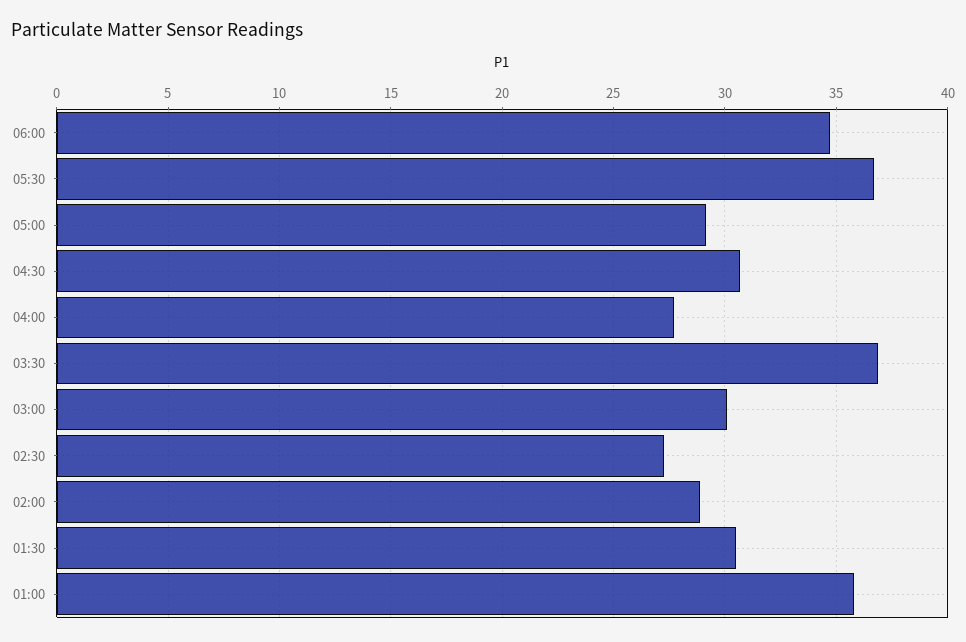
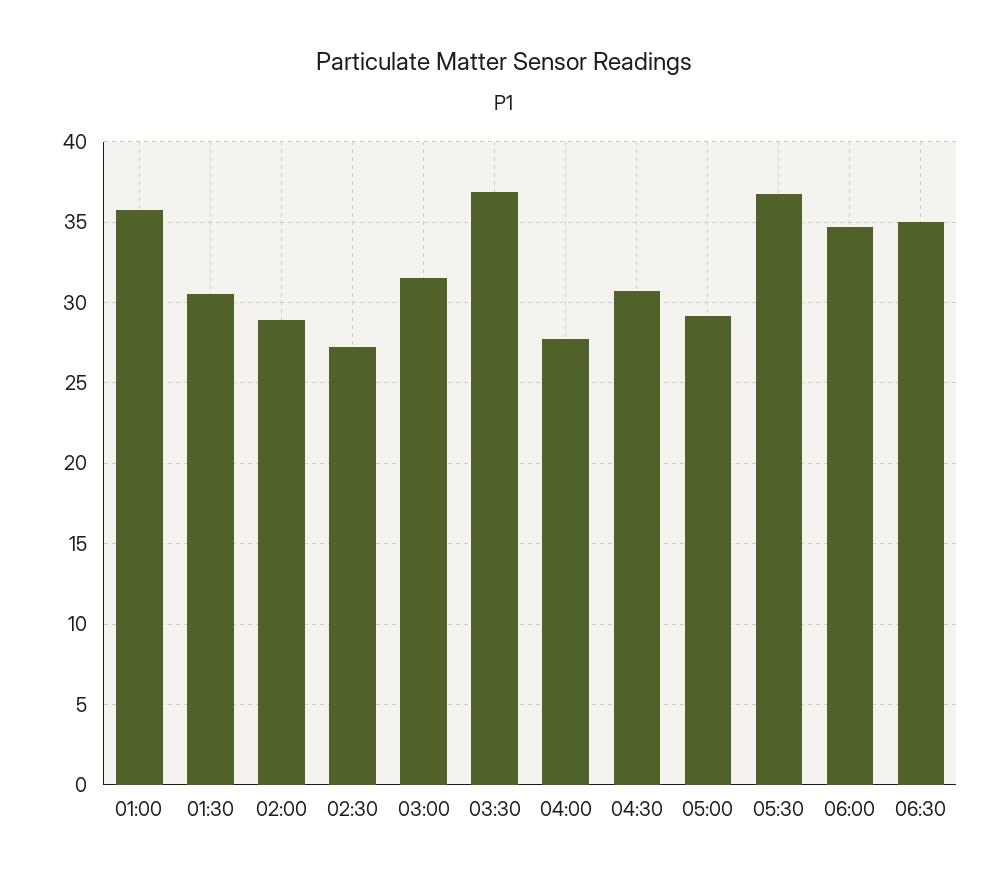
03:00: 30 -> 31.5
06:30: none -> 35

